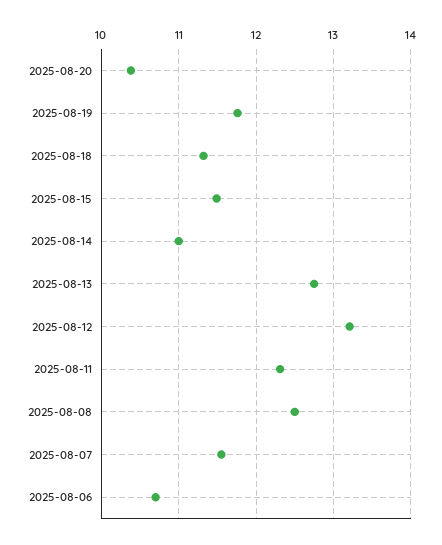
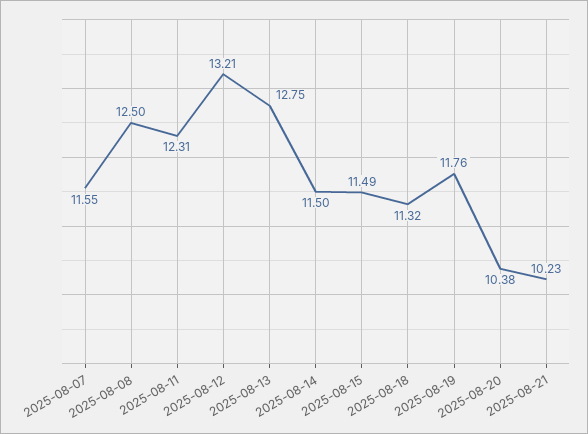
2025-08-14: 11 -> 11.5
2025-08-06: 10.7 -> none
2025-08-21: none -> 10.23

